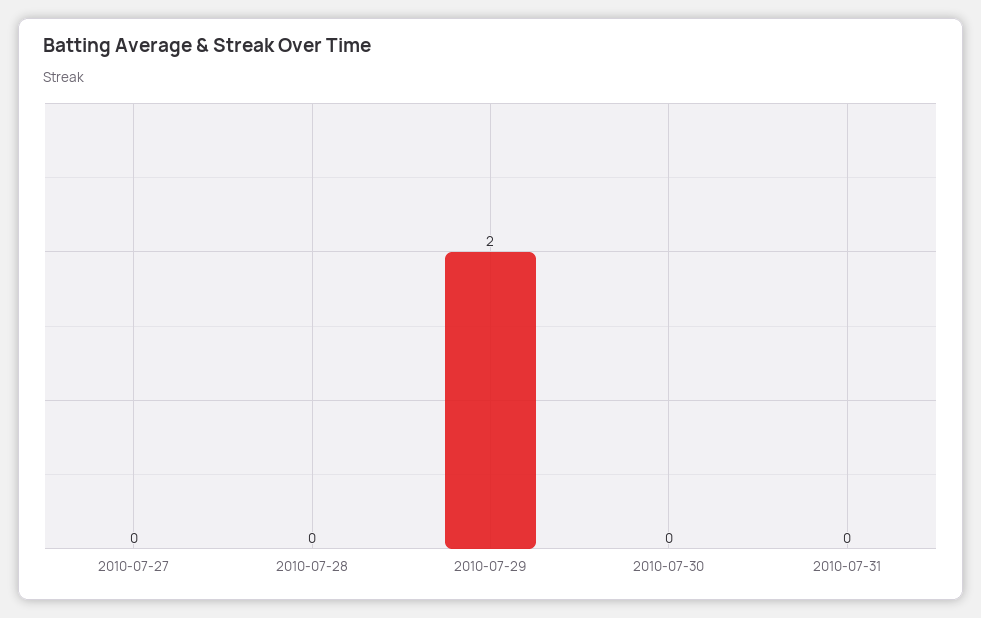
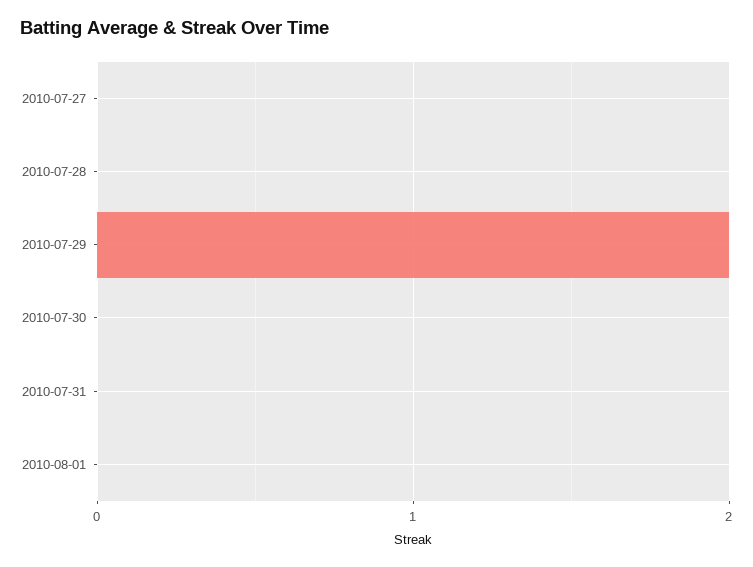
2010-08-01: none -> 0

